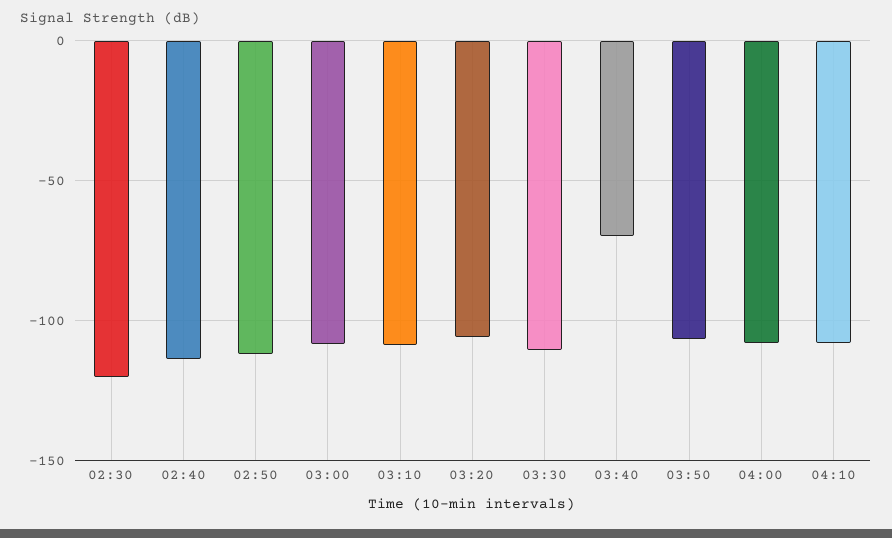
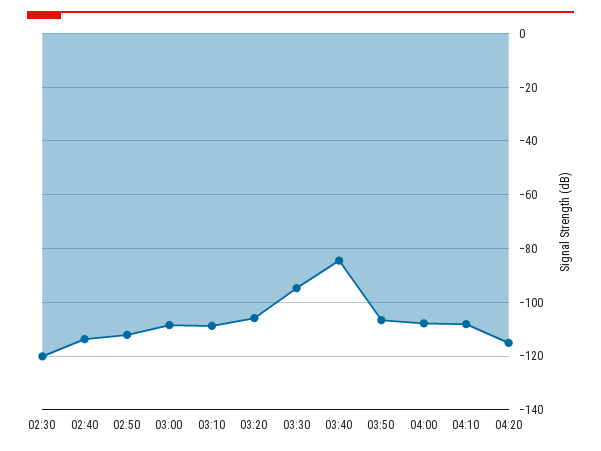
03:30: -110 -> -95
03:40: -70 -> -85
04:20: none -> -115

